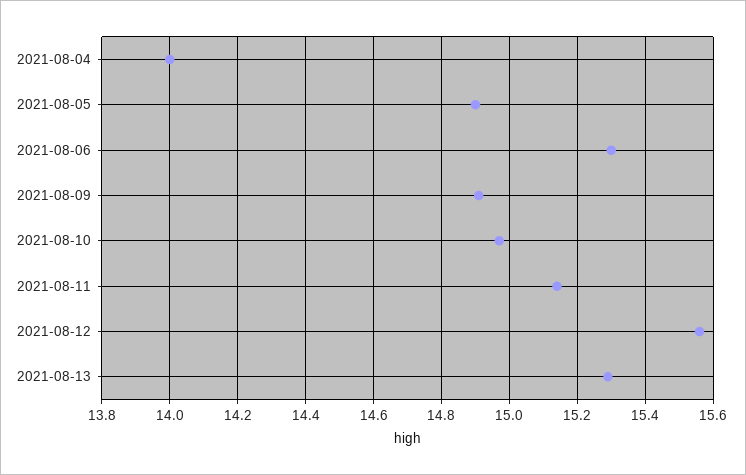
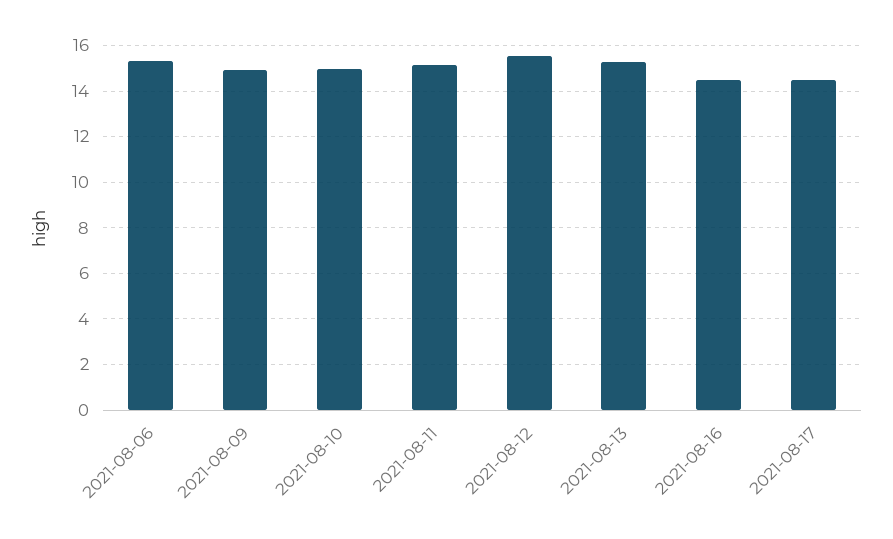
2021-08-04: 14 -> none
2021-08-05: 14.9 -> none
2021-08-16: none -> 14.5
2021-08-17: none -> 14.5

